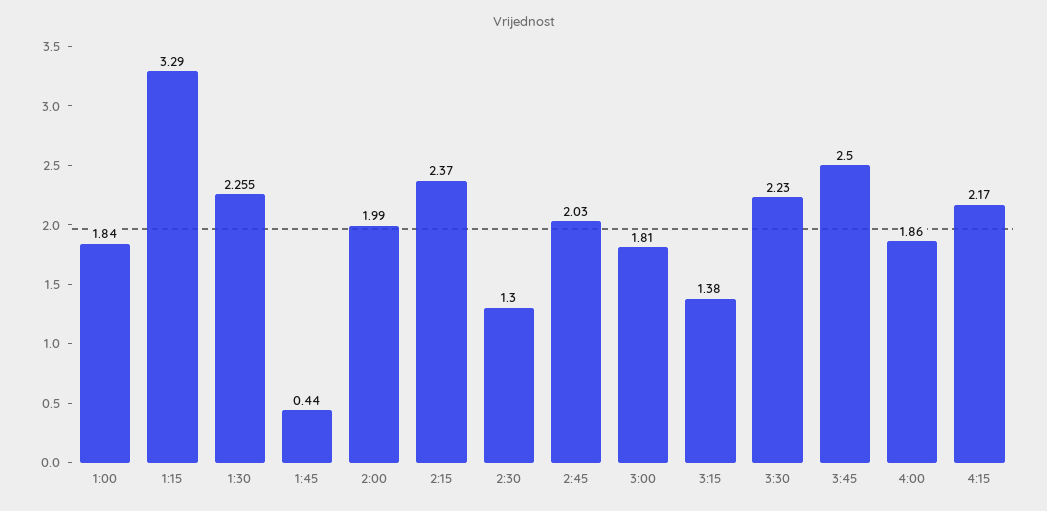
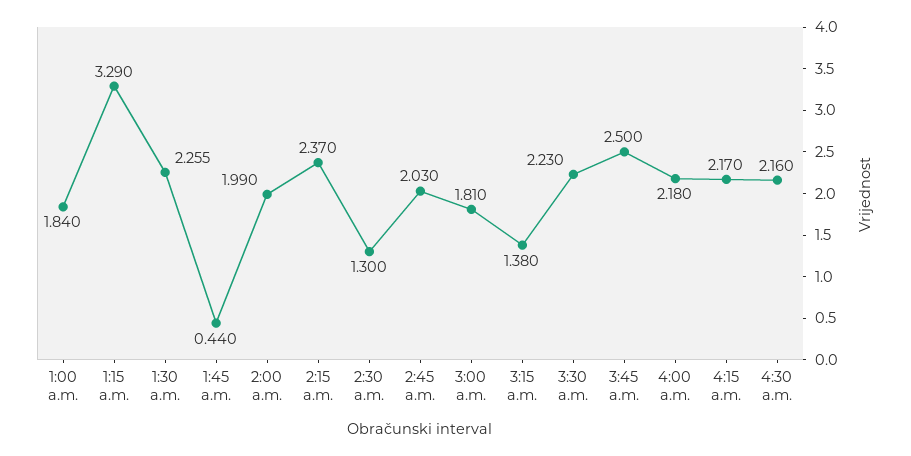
4:00: 1.86 -> 2.18
4:30 a.m.: none -> 2.16

